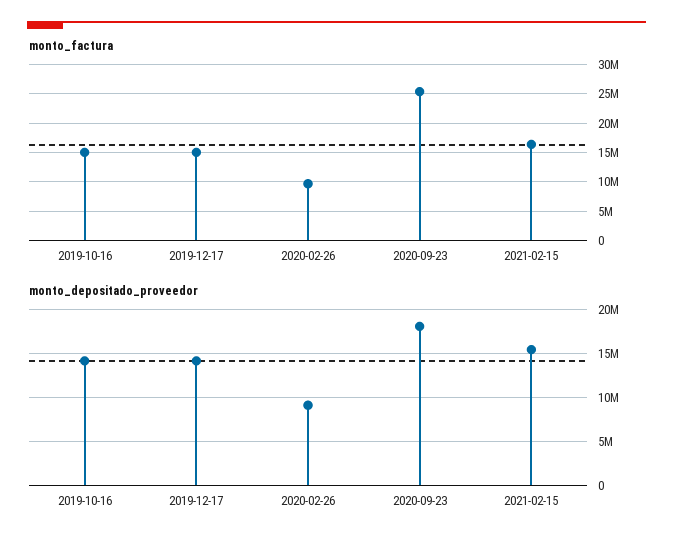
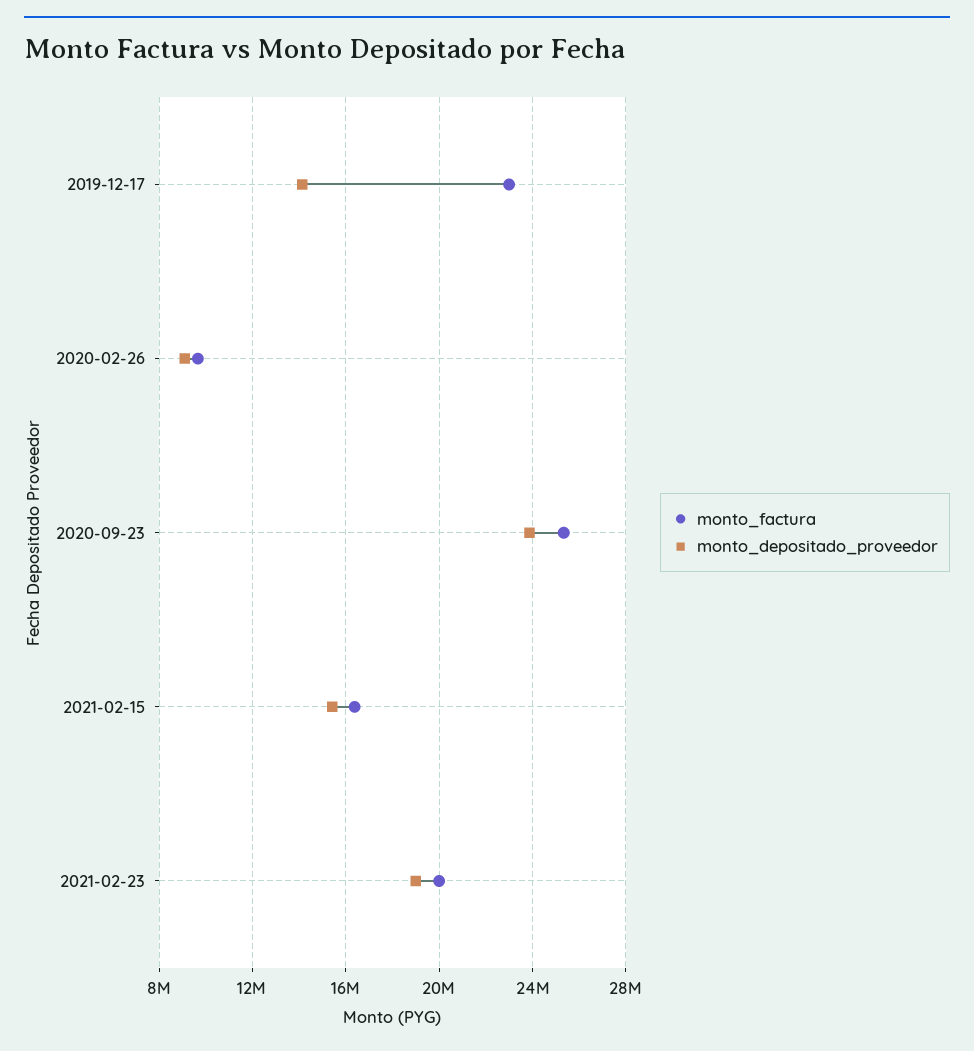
monto_factura, 2019-10-16: 15000000 -> none
monto_factura, 2019-12-17: 15000000 -> 23000000
monto_depositado_proveedor, 2019-10-16: 14000000 -> none
monto_depositado_proveedor, 2020-09-23: 18000000 -> 24000000
monto_factura, 2021-02-23: none -> 20000000
monto_depositado_proveedor, 2021-02-23: none -> 19000000

